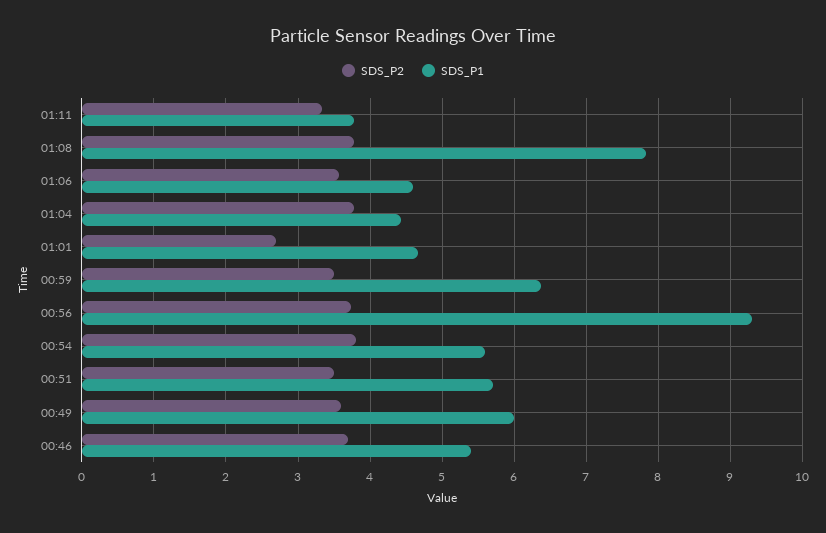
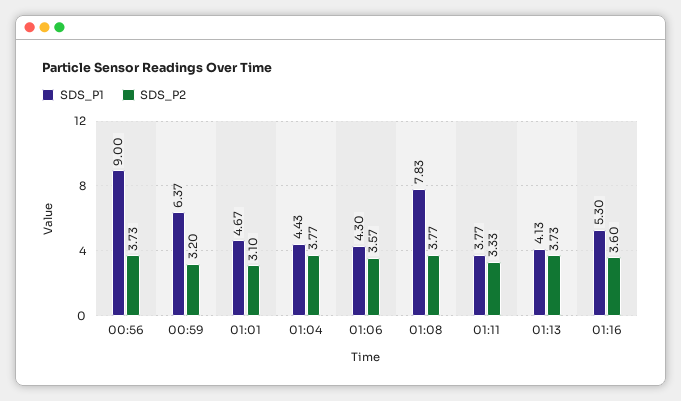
SDS_P1, 01:06: 4.6 -> 4.3
SDS_P2, 01:01: 2.7 -> 3.1
SDS_P2, 00:59: 3.5 -> 3.2
SDS_P1, 00:56: 9.3 -> 9
SDS_P2, 00:54: 3.8 -> none
SDS_P1, 00:54: 5.6 -> none
SDS_P2, 00:51: 3.5 -> none
SDS_P1, 00:51: 5.7 -> none
SDS_P2, 00:49: 3.6 -> none
SDS_P1, 00:49: 6 -> none
SDS_P2, 00:46: 3.7 -> none
SDS_P1, 00:46: 5.4 -> none
SDS_P1, 01:13: none -> 4.13
SDS_P2, 01:13: none -> 3.73
SDS_P1, 01:16: none -> 5.3
SDS_P2, 01:16: none -> 3.6

